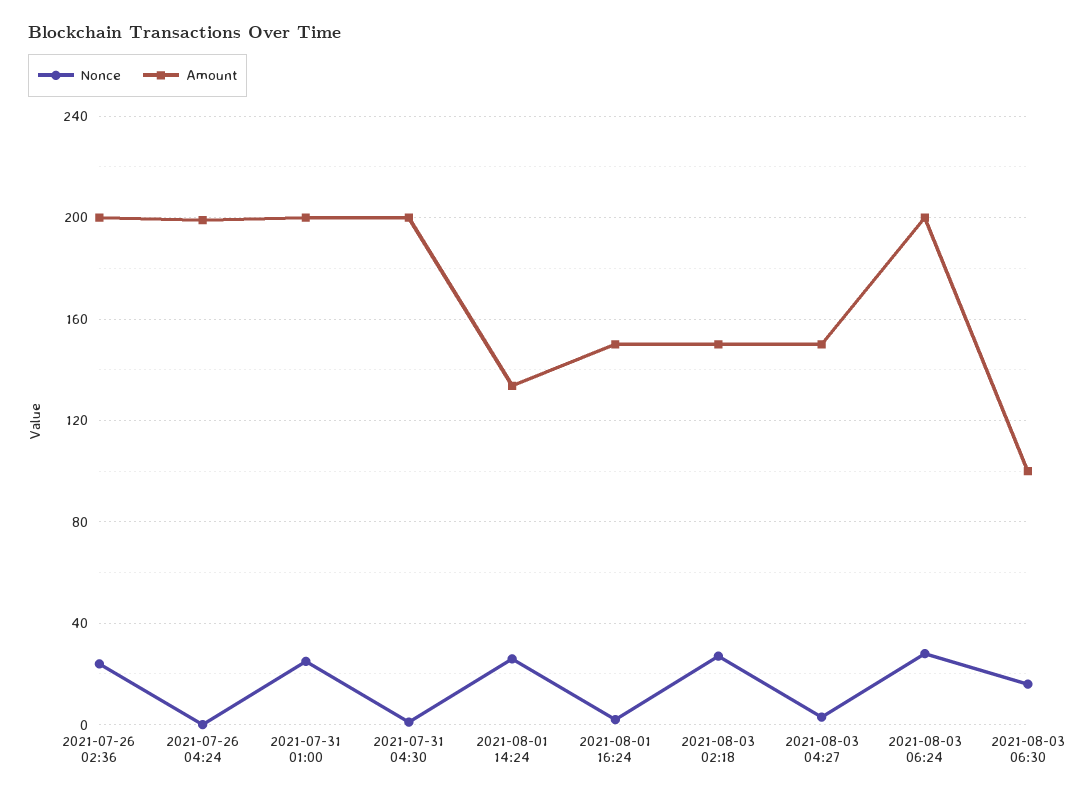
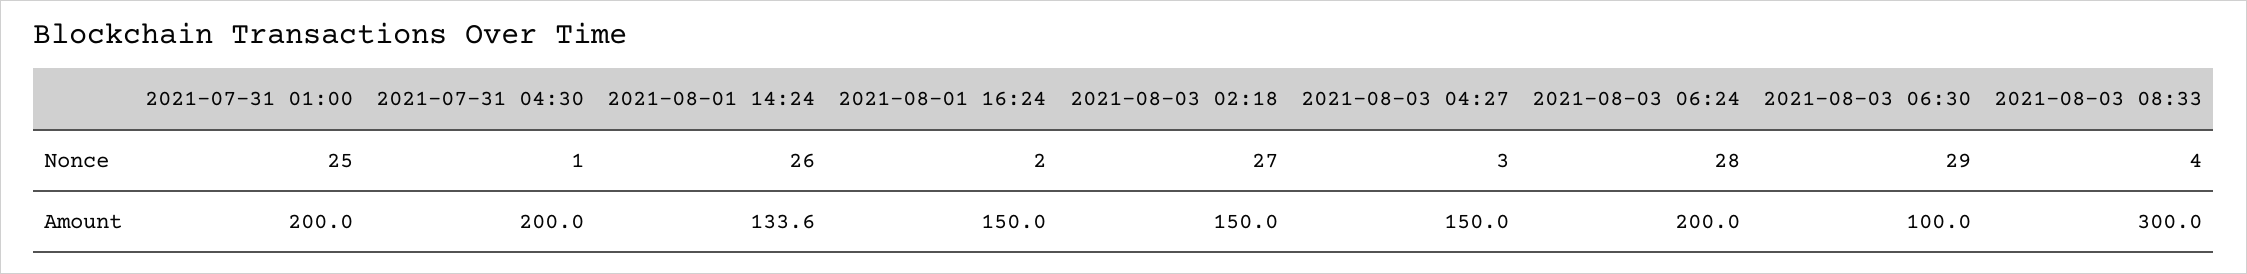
Nonce, 2021-07-26 02:36: 25 -> none
Amount, 2021-07-26 02:36: 200 -> none
Nonce, 2021-07-26 04:24: 0 -> none
Amount, 2021-07-26 04:24: 200 -> none
Nonce, 2021-08-03 06:30: 15 -> 29
Nonce, 2021-08-03 08:33: none -> 4
Amount, 2021-08-03 08:33: none -> 300

